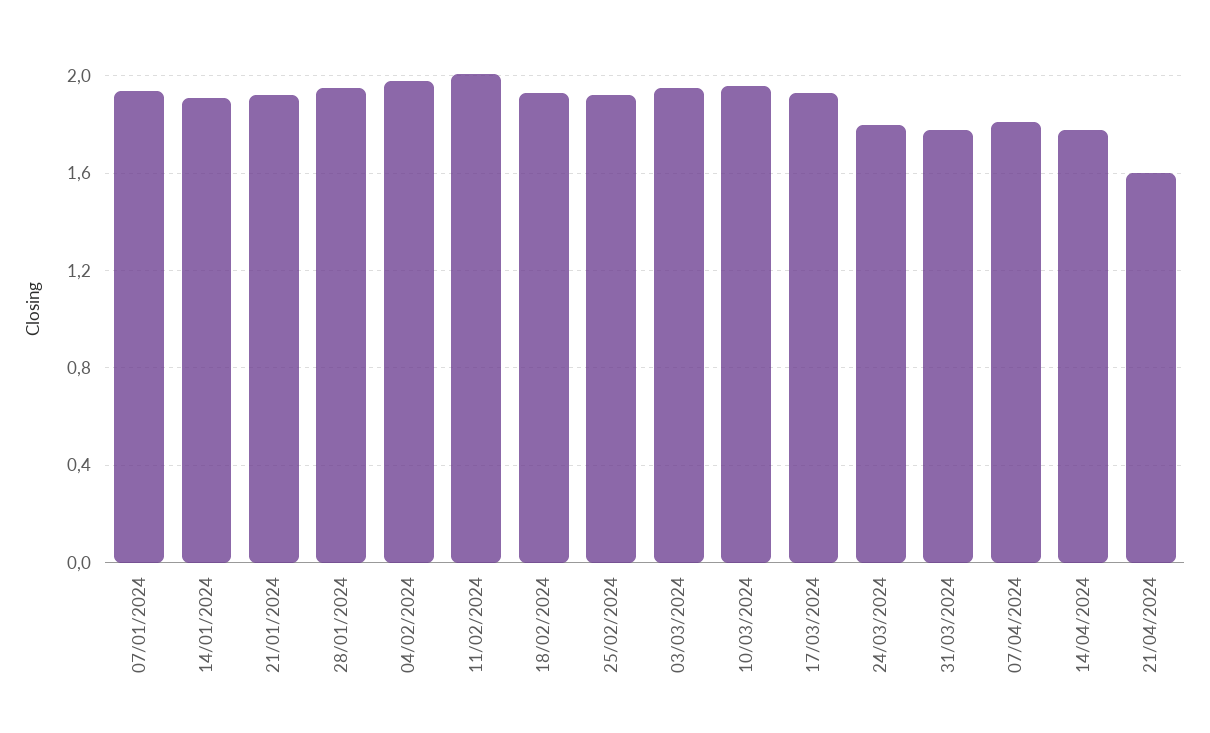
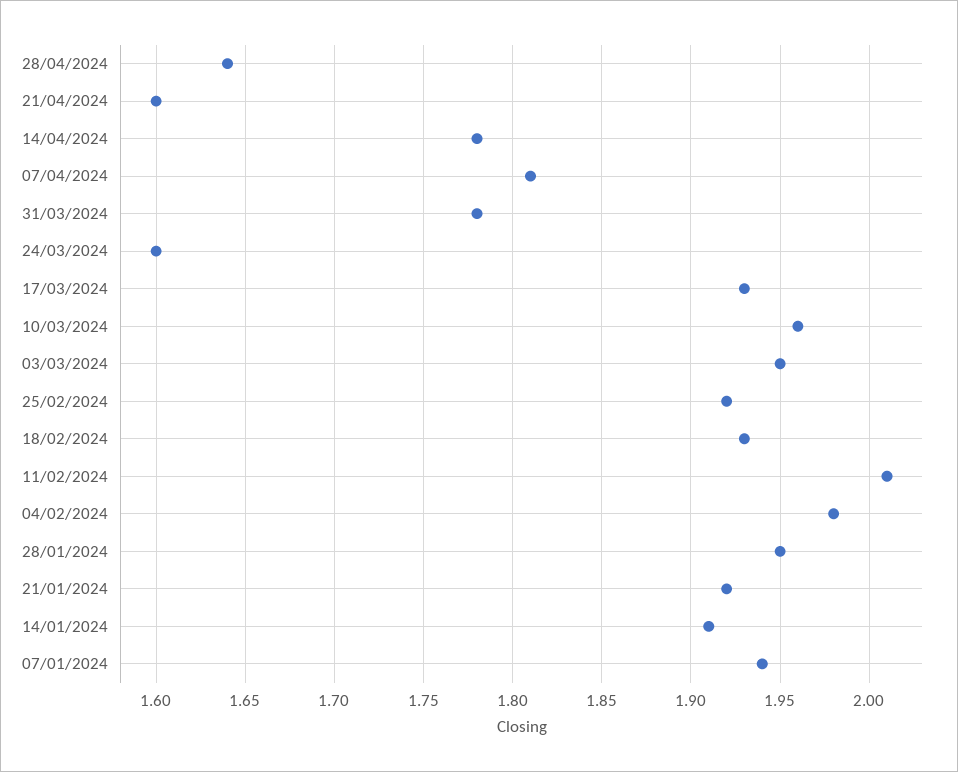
24/03/2024: 1.8 -> 1.6
28/04/2024: none -> 1.64

